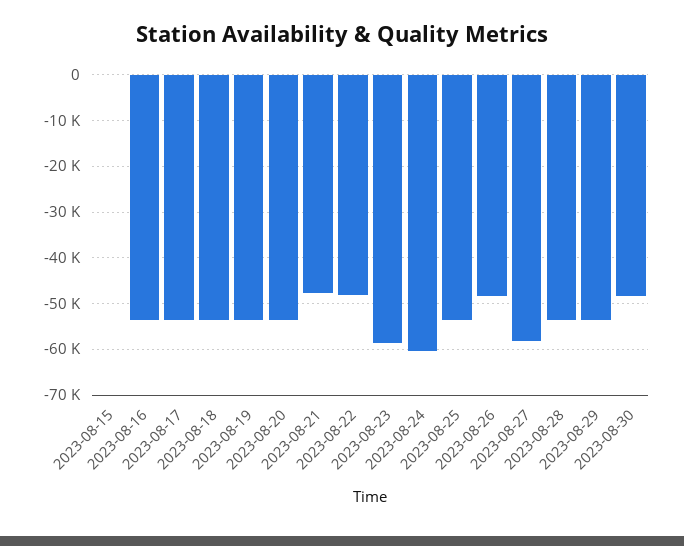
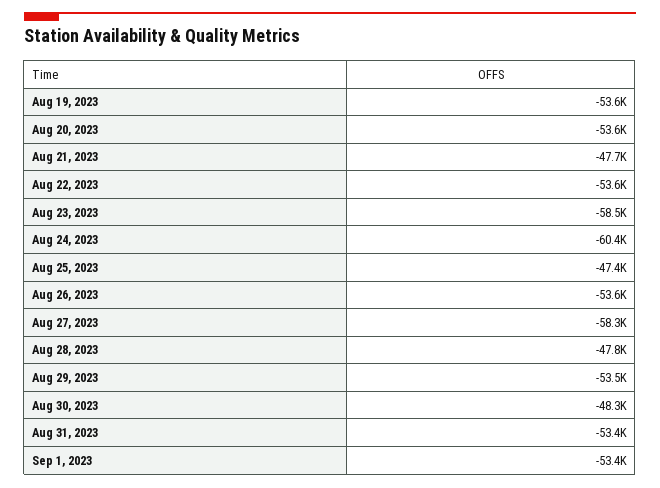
2023-08-15: 0 -> none
2023-08-16: -54000 -> none
2023-08-17: -54000 -> none
2023-08-18: -54000 -> none
2023-08-22: -48000 -> -53600
2023-08-25: -54000 -> -47400
2023-08-26: -48000 -> -53600
2023-08-28: -54000 -> -47800
Aug 31, 2023: none -> -53400
Sep 1, 2023: none -> -53400

